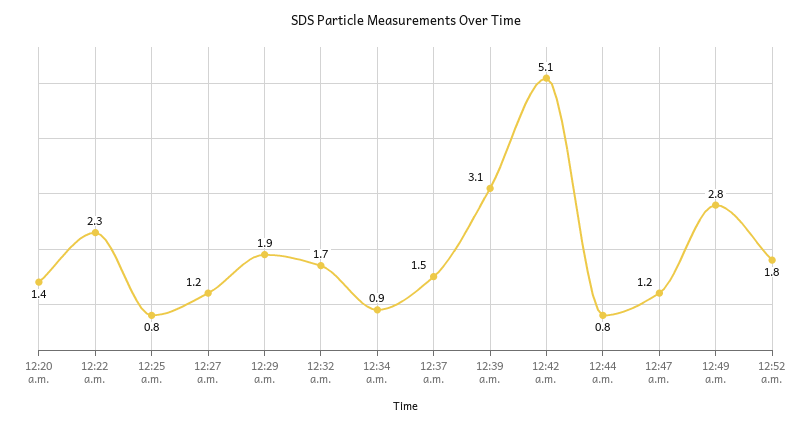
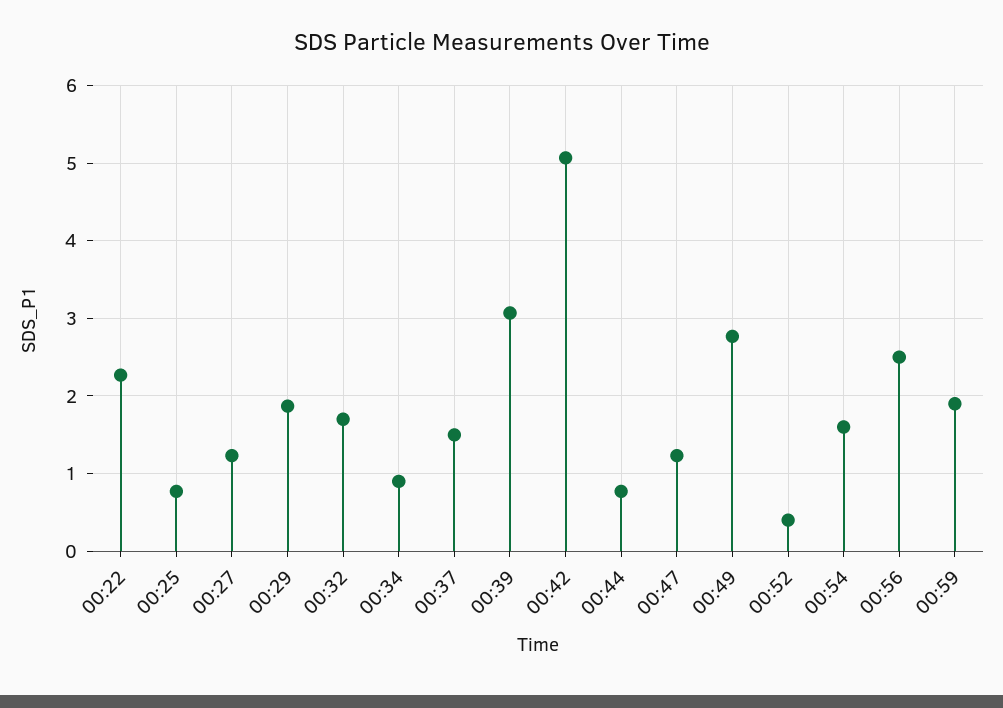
12:20 a.m.: 1.4 -> none
12:52 a.m.: 1.8 -> 0.4
00:54: none -> 1.6
00:56: none -> 2.5
00:59: none -> 1.9

